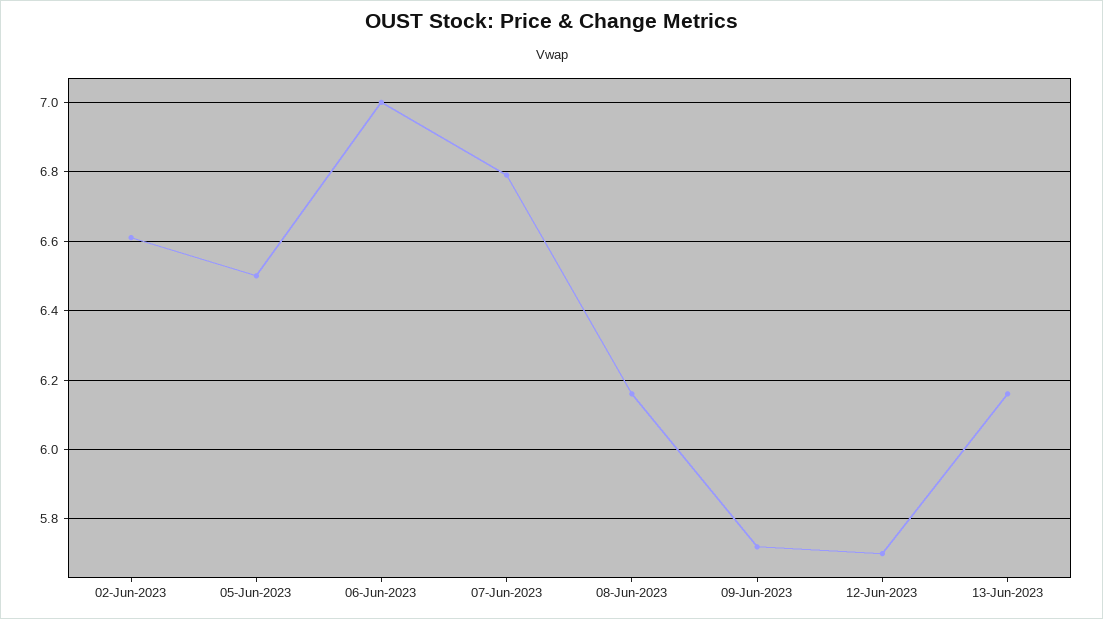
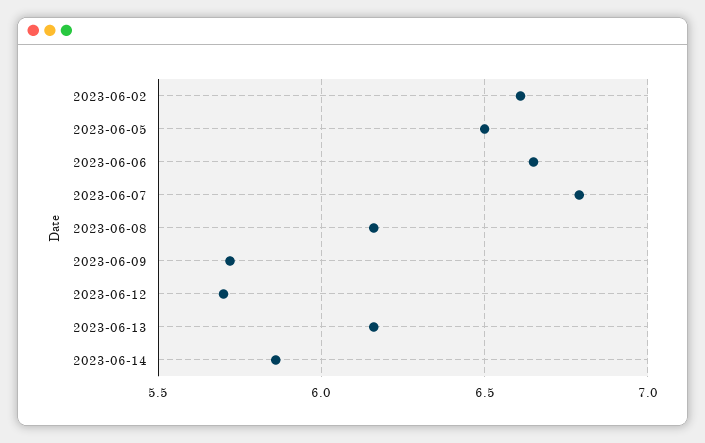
06-Jun-2023: 7 -> 6.65
2023-06-14: none -> 5.85

